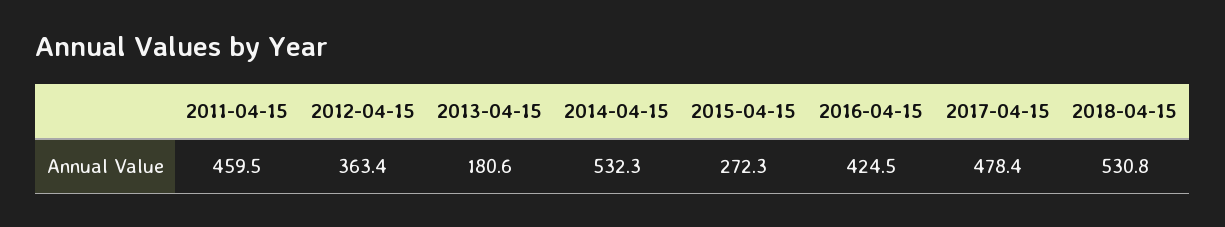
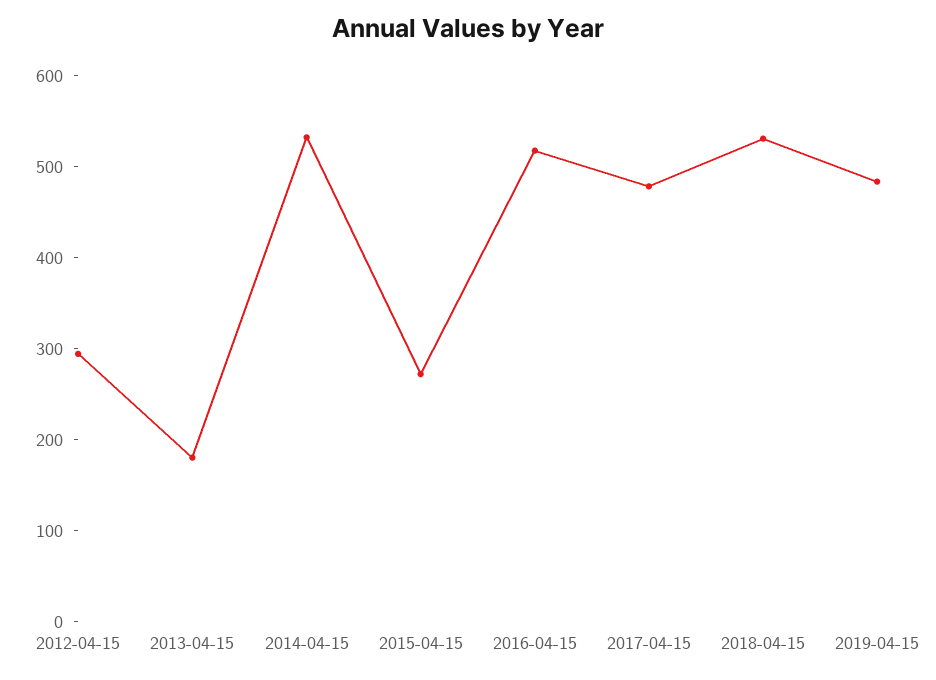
2011-04-15: 459.5 -> none
2012-04-15: 363.4 -> 300
2016-04-15: 424.5 -> 520
2019-04-15: none -> 480

